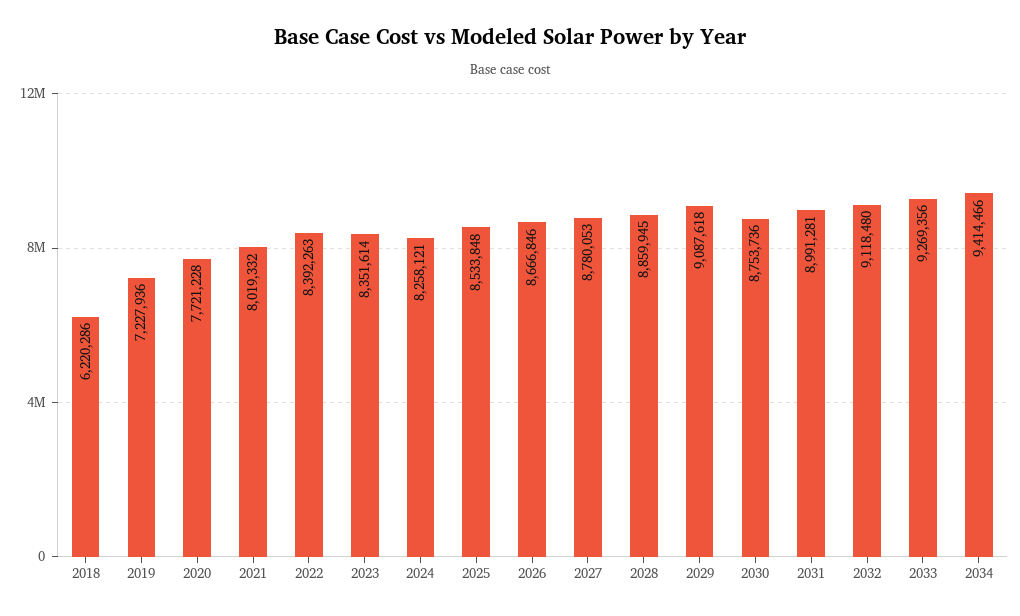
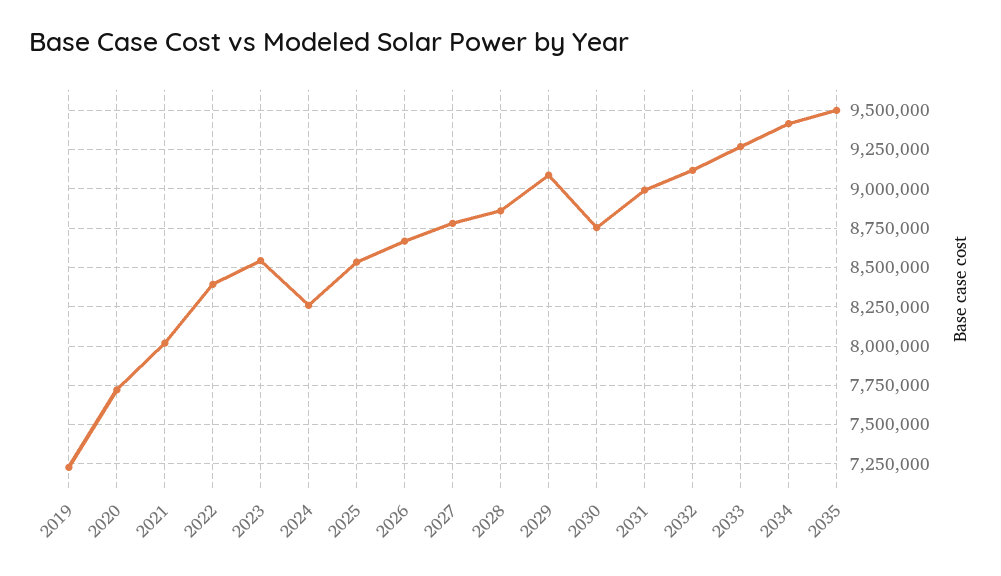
2018: 6220286 -> none
2023: 8351614 -> 8550000
2035: none -> 9500000

